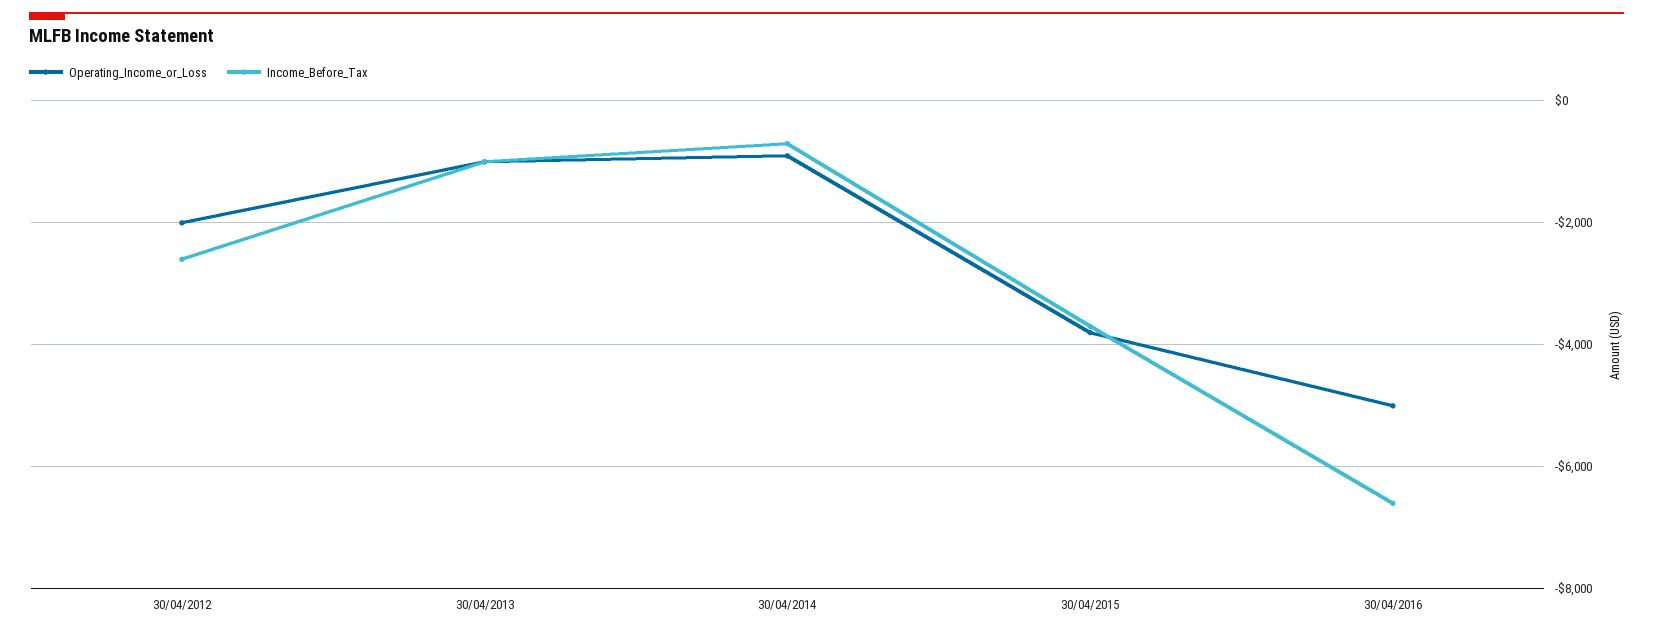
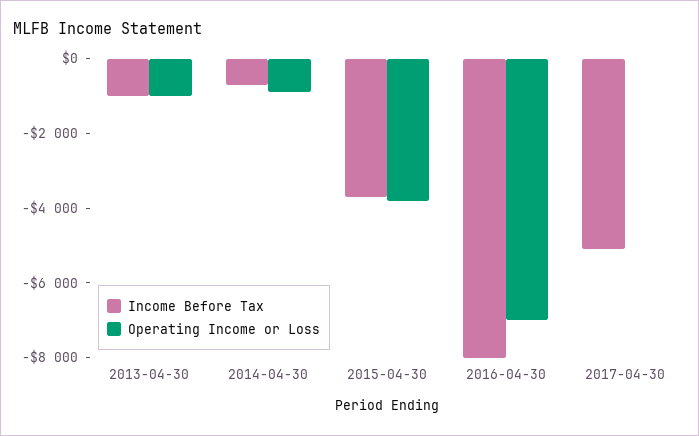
Operating_Income_or_Loss, 30/04/2012: -2000 -> none
Income_Before_Tax, 30/04/2012: -2600 -> none
Operating_Income_or_Loss, 30/04/2016: -5000 -> -7000
Income_Before_Tax, 30/04/2016: -6600 -> -8000
Income_Before_Tax, 2017-04-30: none -> -5000
Operating_Income_or_Loss, 2017-04-30: none -> 0

